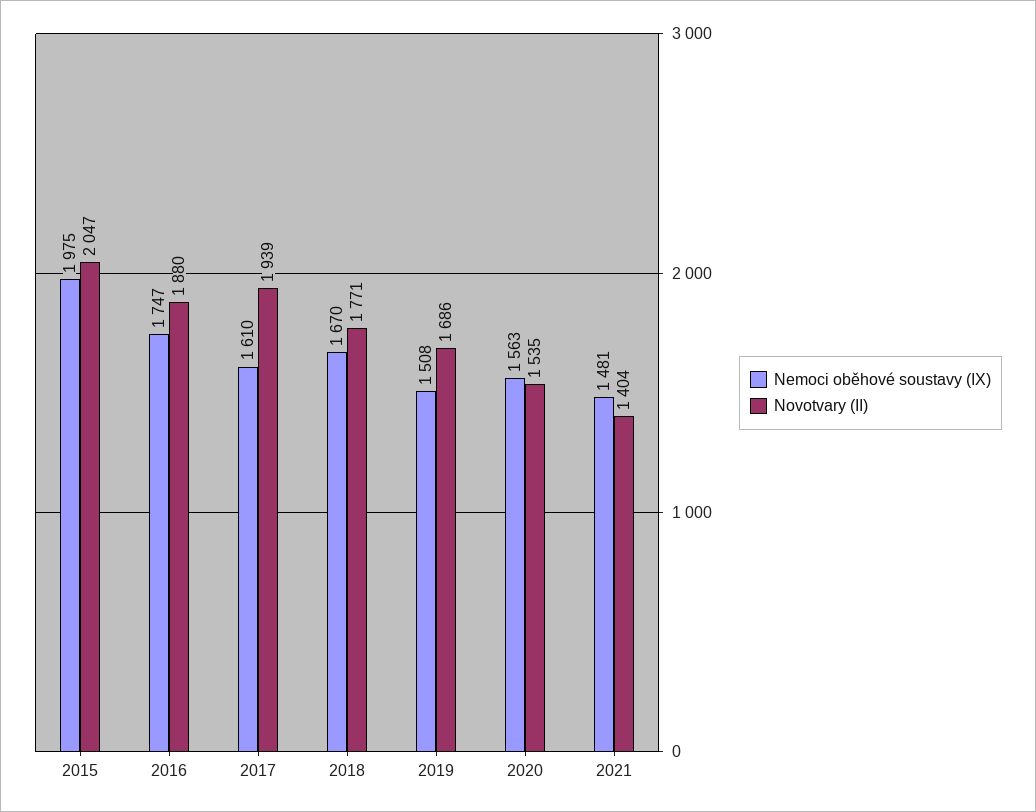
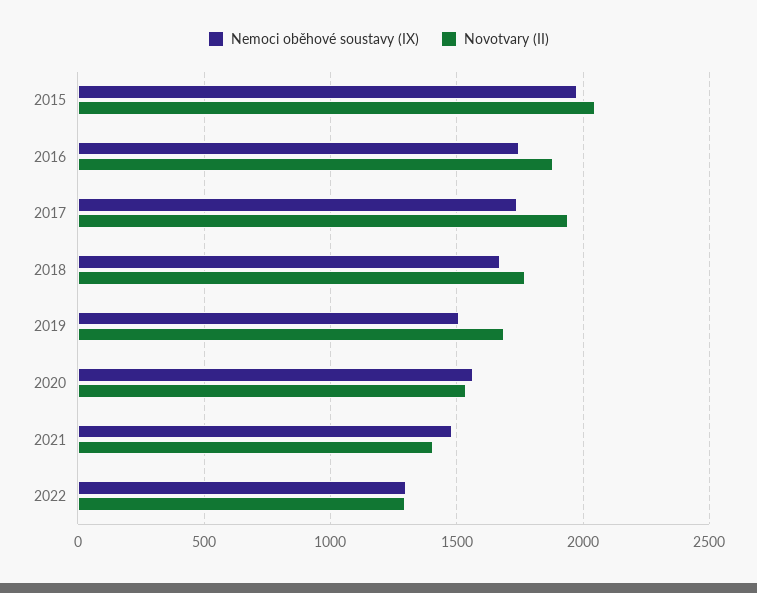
Nemoci oběhové soustavy (IX), 2017: 1610 -> 1750
Nemoci oběhové soustavy (IX), 2022: none -> 1300
Novotvary (II), 2022: none -> 1300

